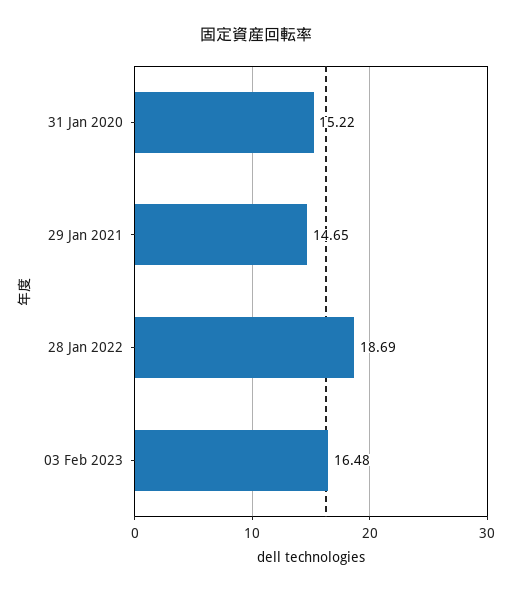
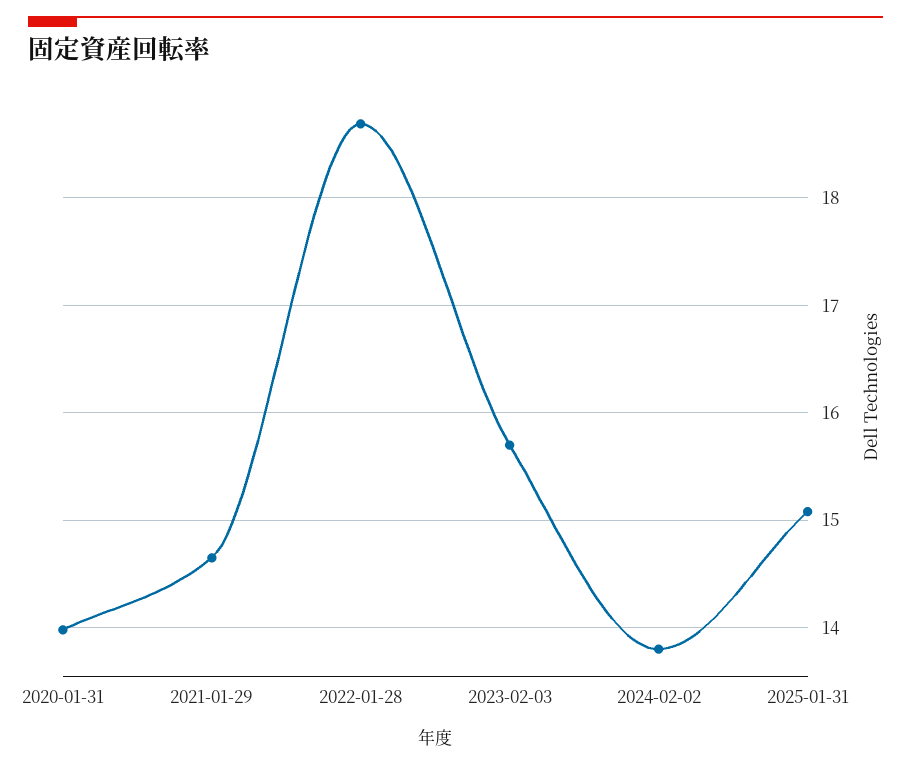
31 Jan 2020: 15.22 -> 14
03 Feb 2023: 16.48 -> 15.7
2024-02-02: none -> 13.8
2025-01-31: none -> 15.1

